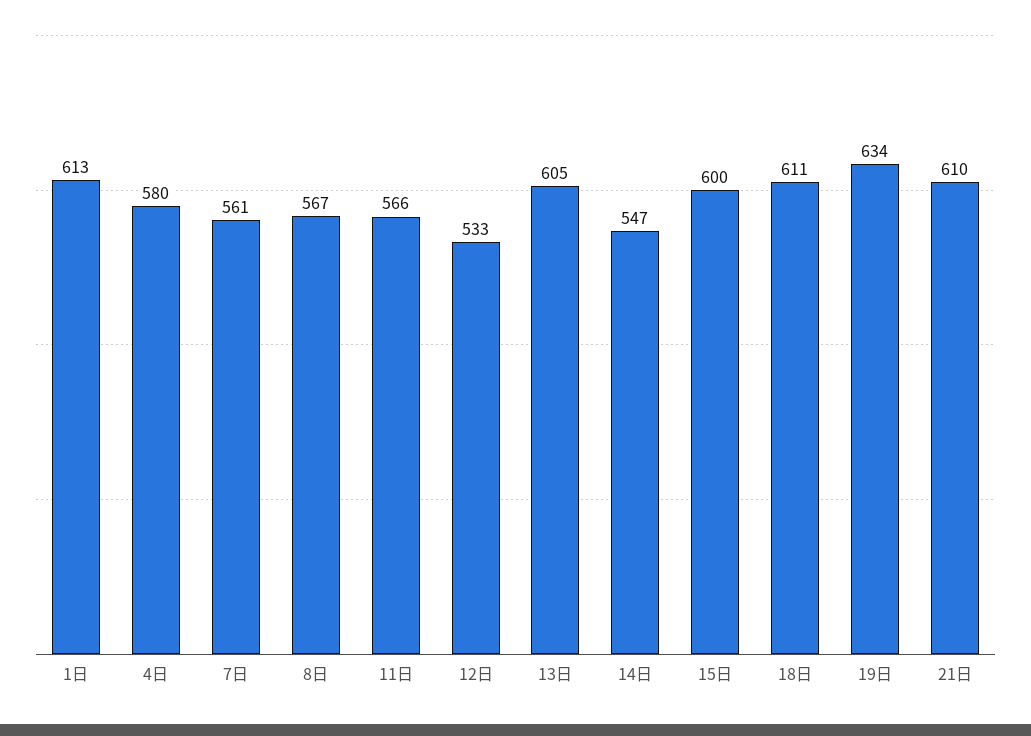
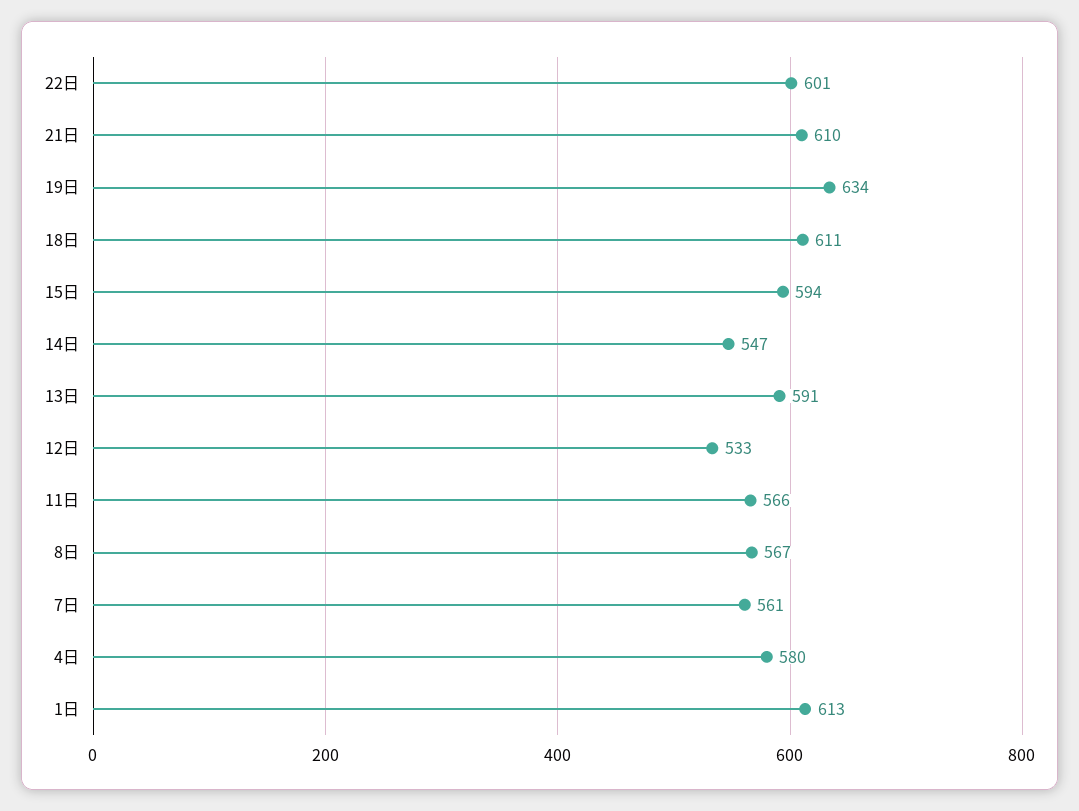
13日: 605 -> 591
15日: 600 -> 594
22日: none -> 601

